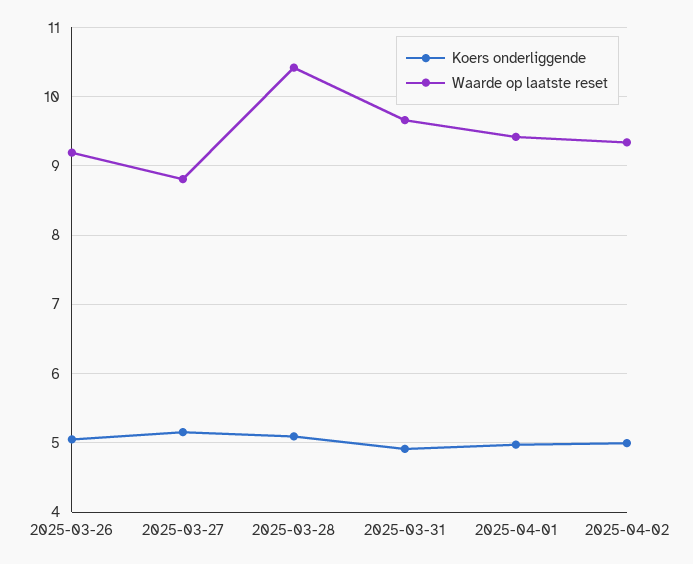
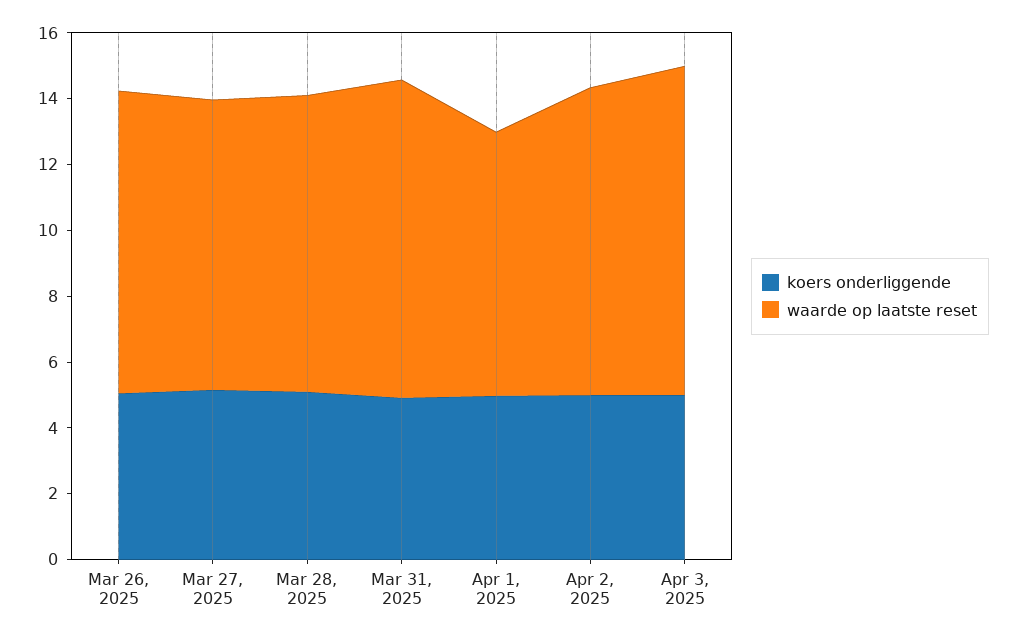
Waarde op laatste reset, 2025-03-28: 10.4 -> 9
Waarde op laatste reset, 2025-04-01: 9.4 -> 8
Koers onderliggende, Apr 3, 2025: none -> 5
Waarde op laatste reset, Apr 3, 2025: none -> 10

